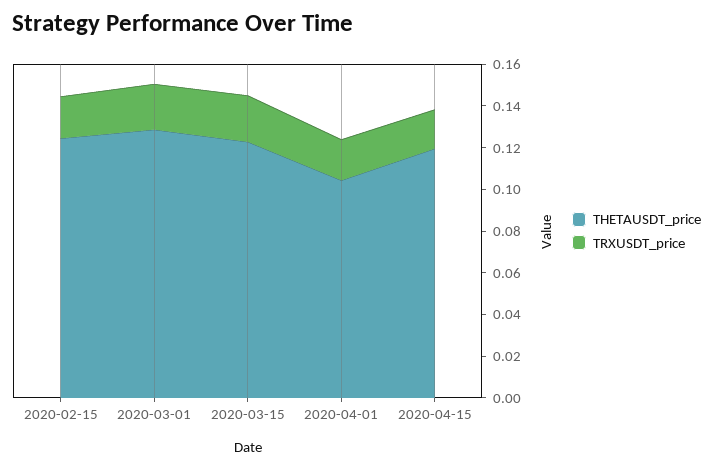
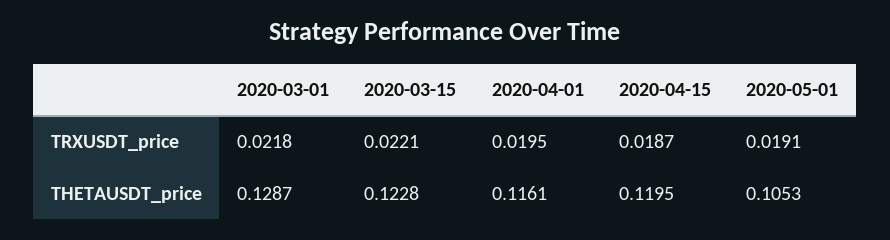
THETAUSDT_price, 2020-02-15: 0.125 -> none
TRXUSDT_price, 2020-02-15: 0.02 -> none
THETAUSDT_price, 2020-04-01: 0.105 -> 0.1161
TRXUSDT_price, 2020-05-01: none -> 0.0191
THETAUSDT_price, 2020-05-01: none -> 0.1053

